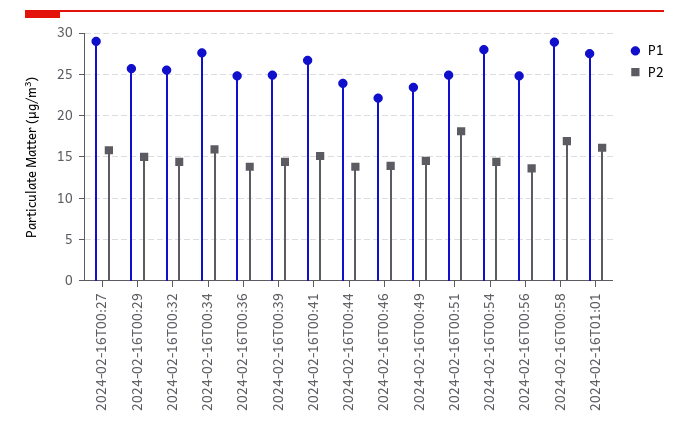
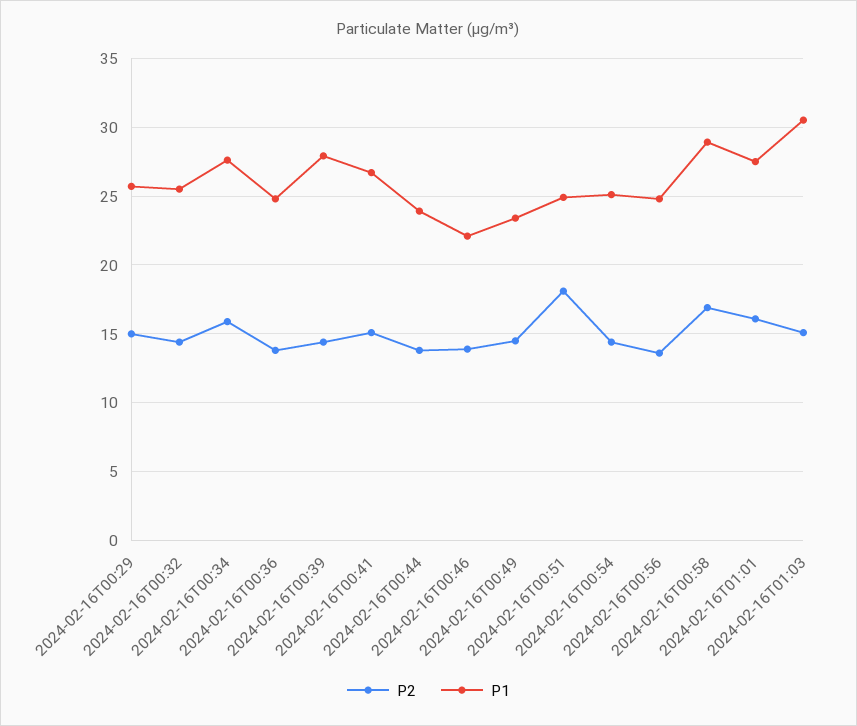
P1, 2024-02-16T00:27: 29 -> none
P2, 2024-02-16T00:27: 16 -> none
P1, 2024-02-16T00:39: 25 -> 28
P1, 2024-02-16T00:54: 28 -> 25
P2, 2024-02-16T01:03: none -> 15
P1, 2024-02-16T01:03: none -> 30.5

